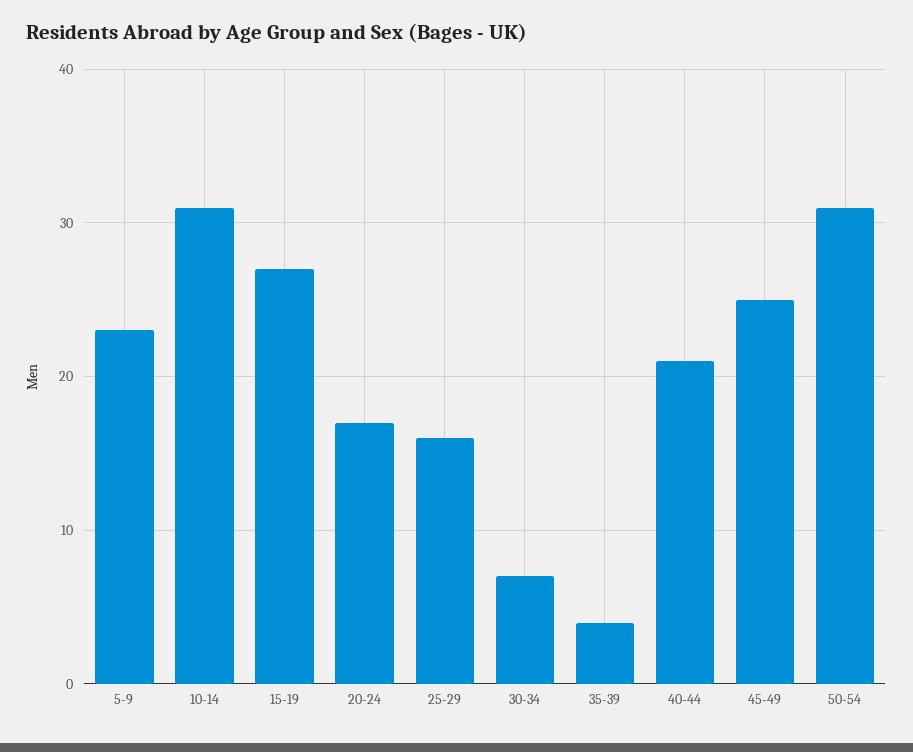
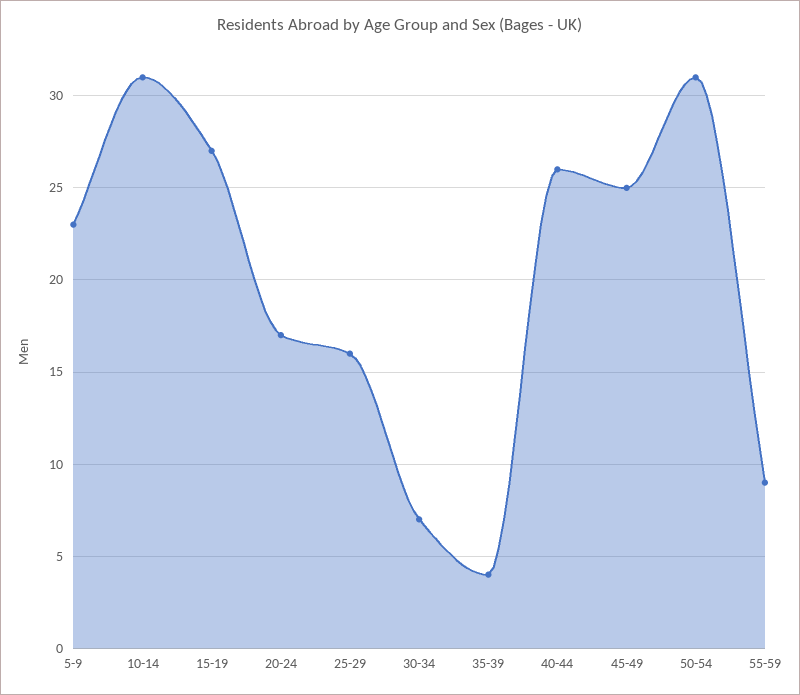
40-44: 21 -> 26
55-59: none -> 9

